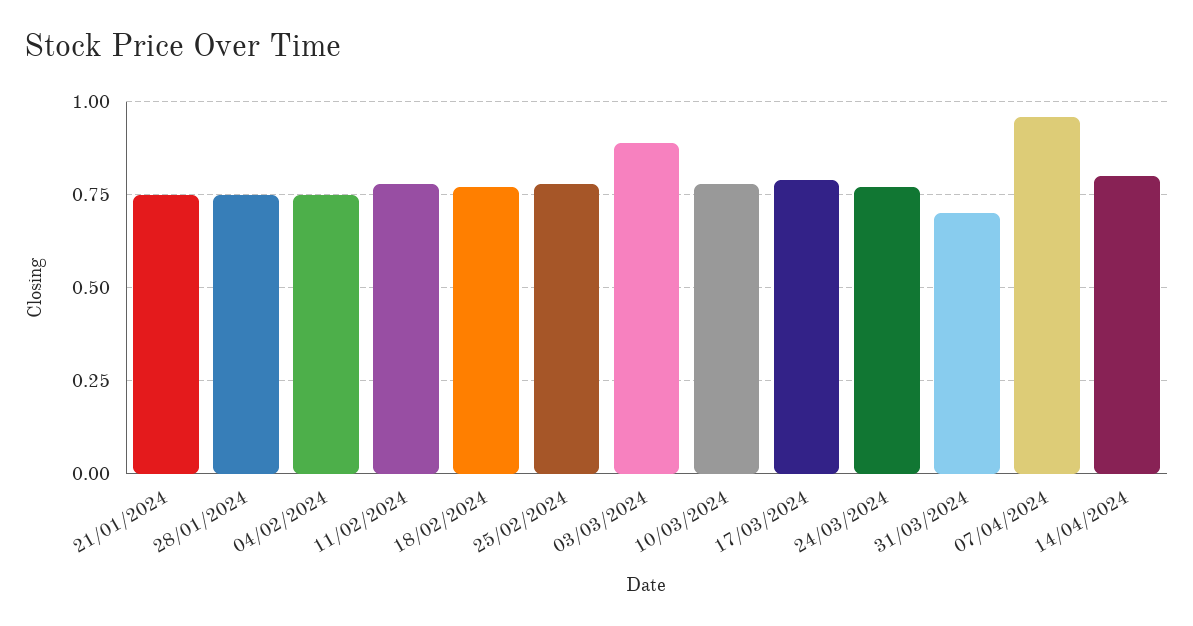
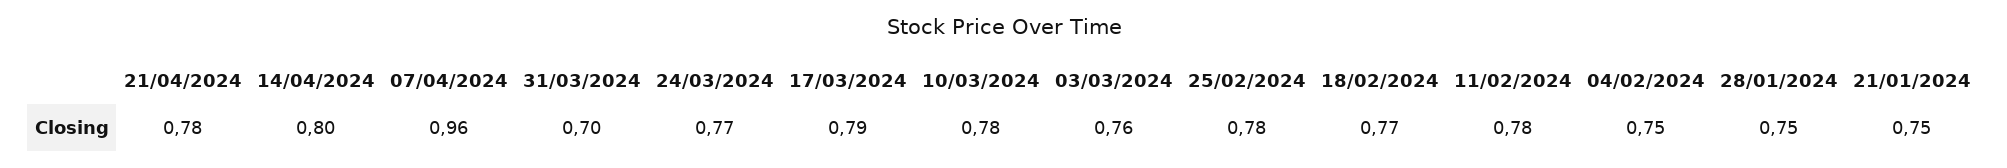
03/03/2024: 0.9 -> 0.76
21/04/2024: none -> 0.78

